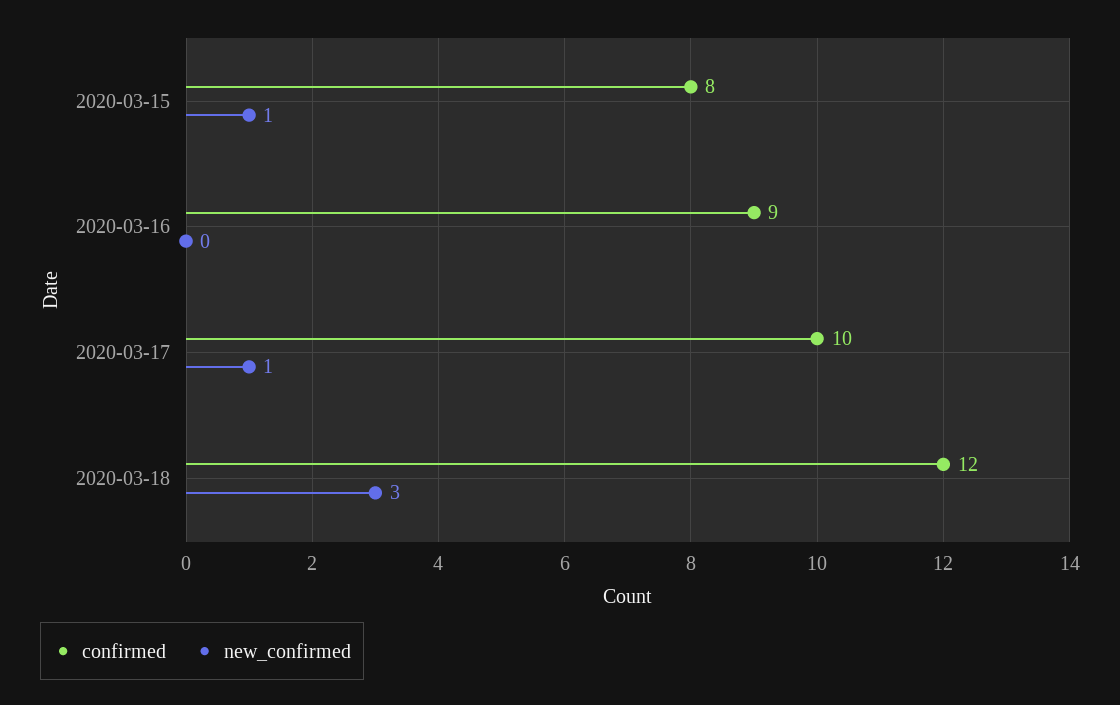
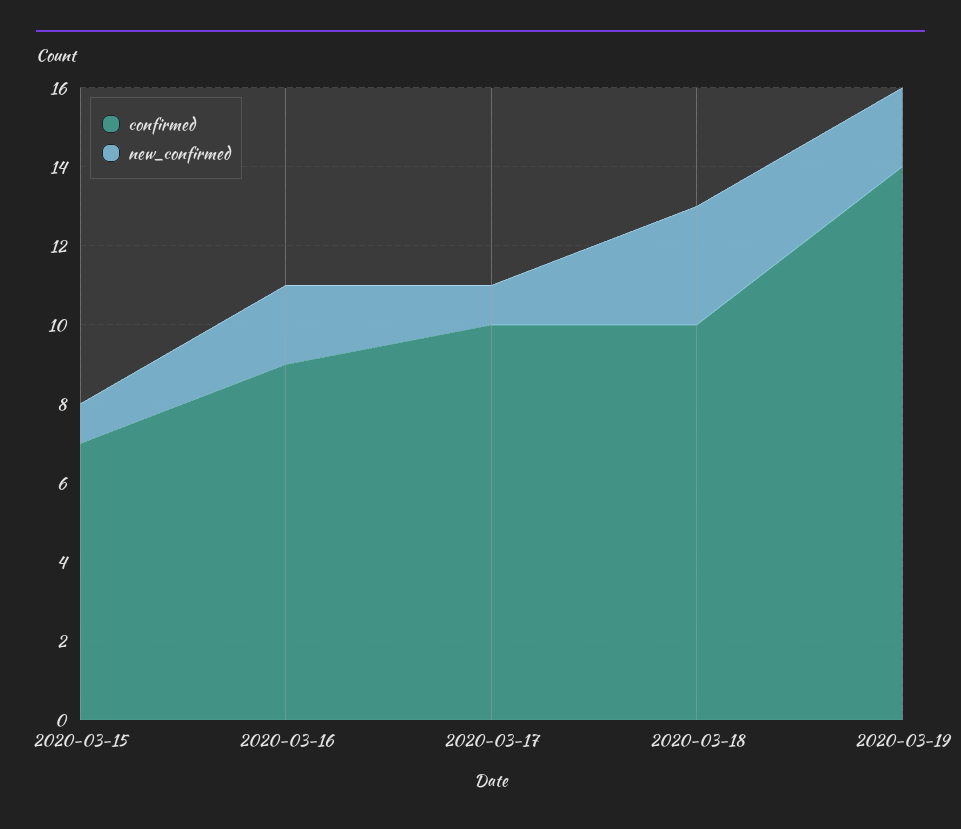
confirmed, 2020-03-15: 8 -> 7
new_confirmed, 2020-03-16: 0 -> 2
confirmed, 2020-03-18: 12 -> 10
confirmed, 2020-03-19: none -> 14
new_confirmed, 2020-03-19: none -> 2

